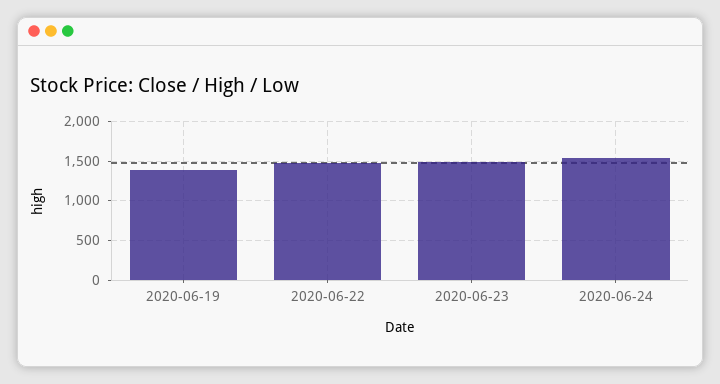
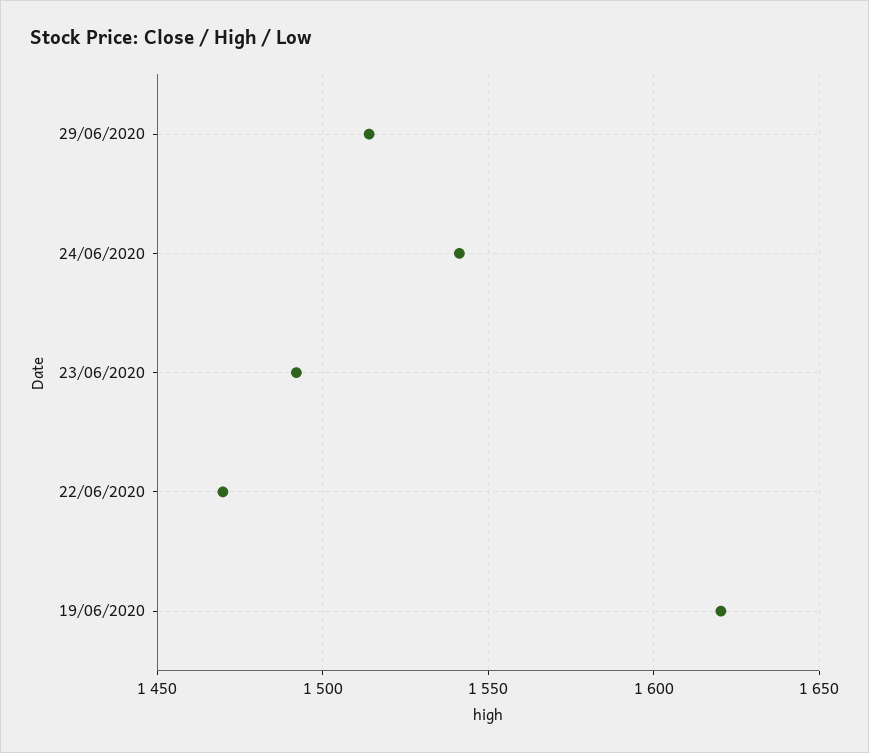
2020-06-19: 1400 -> 1620
29/06/2020: none -> 1515

